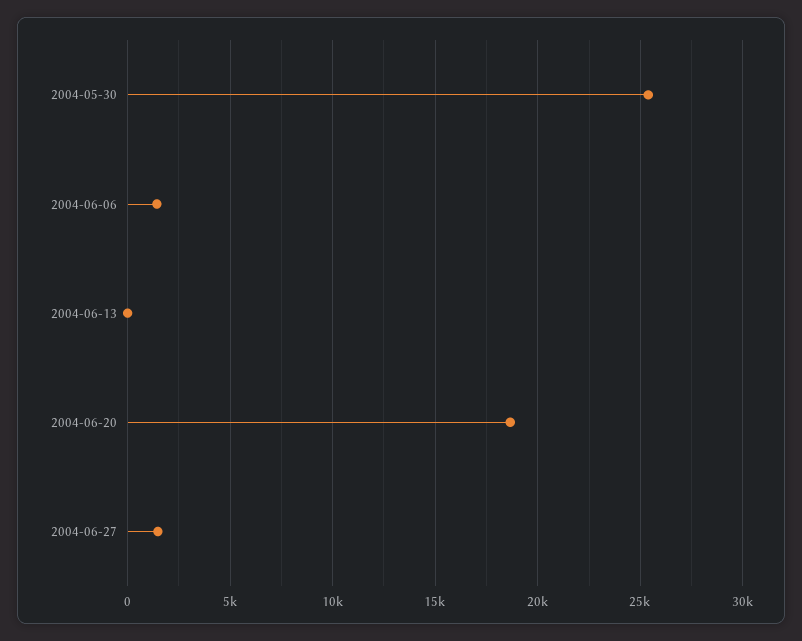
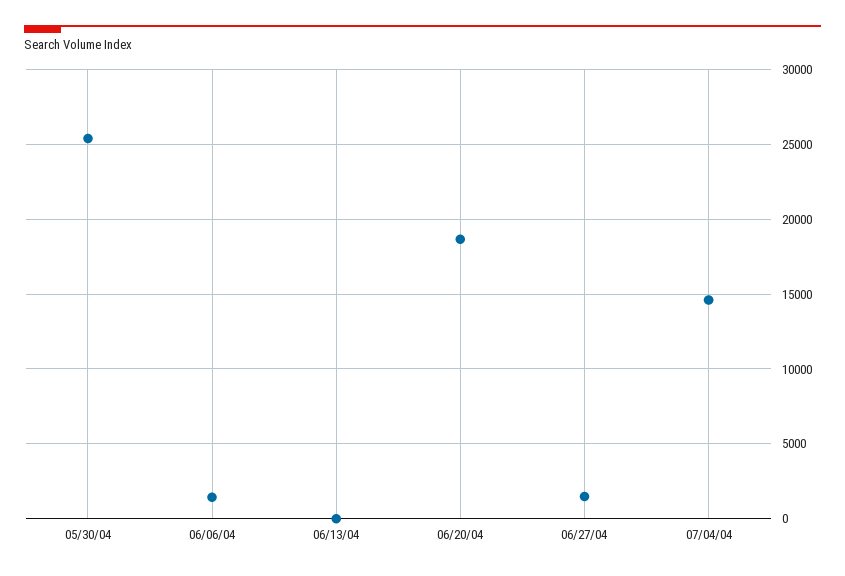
07/04/04: none -> 14500

